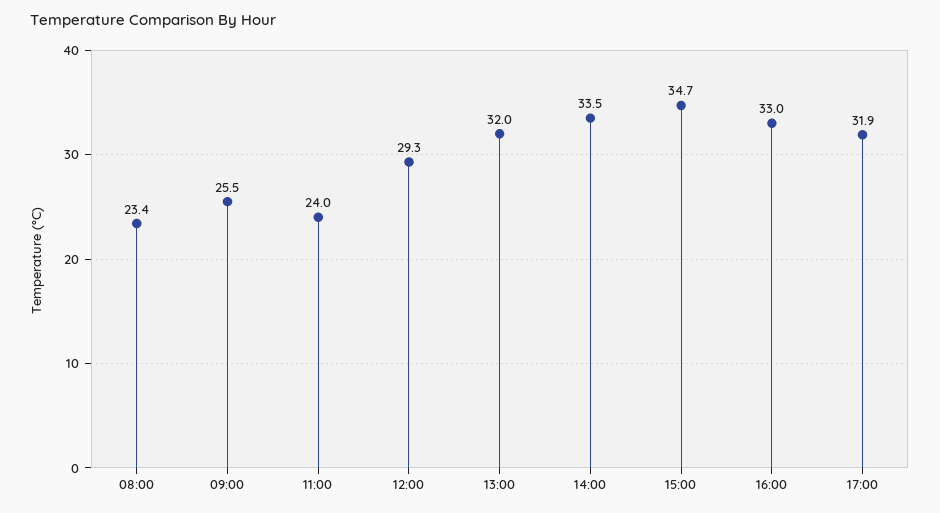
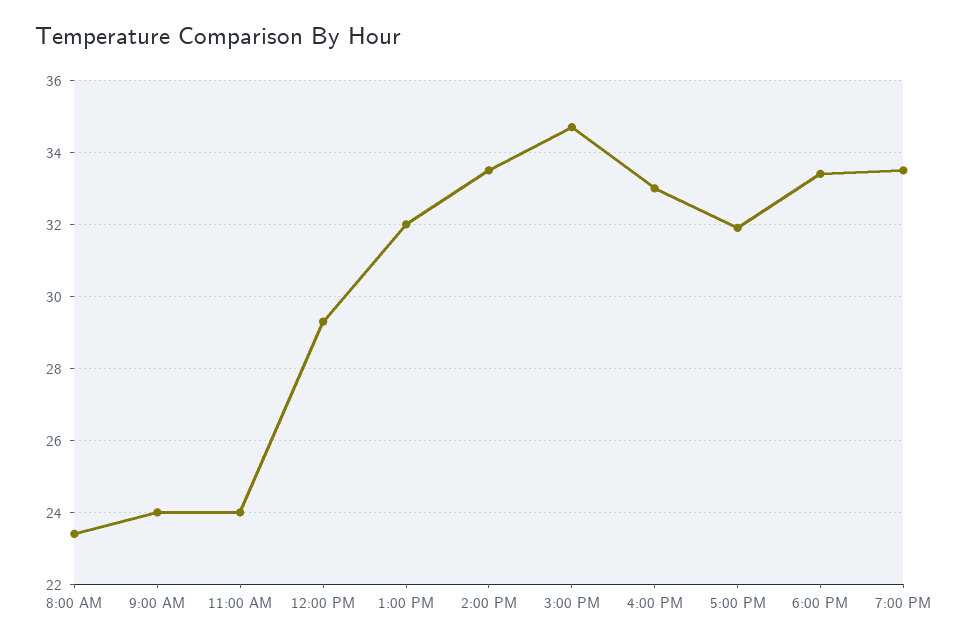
09:00: 25.5 -> 24
6:00 PM: none -> 33.5
7:00 PM: none -> 33.5

